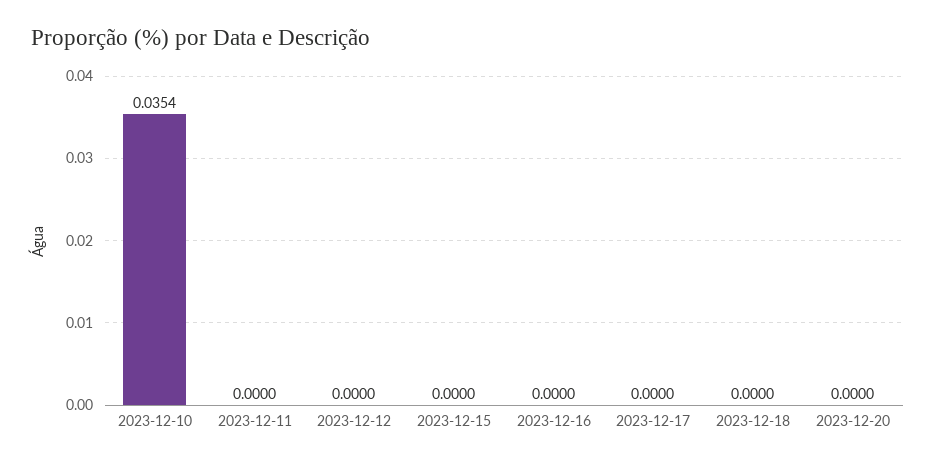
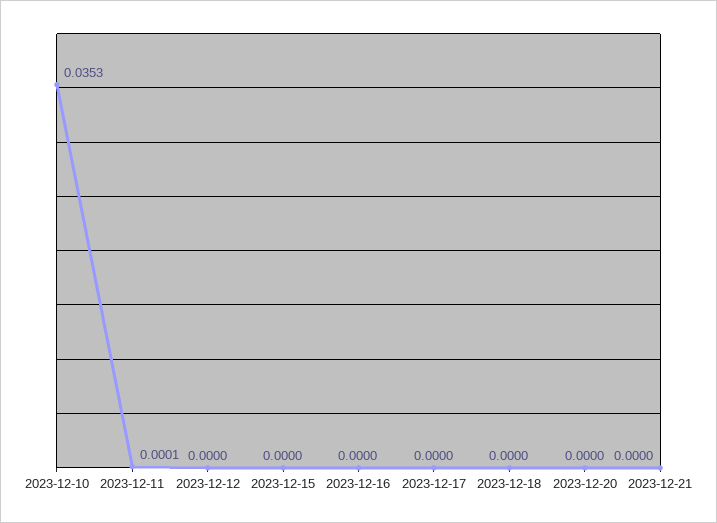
2023-12-10: 0.0354 -> 0.0353
2023-12-11: 0 -> 0.0001
2023-12-21: none -> 0

